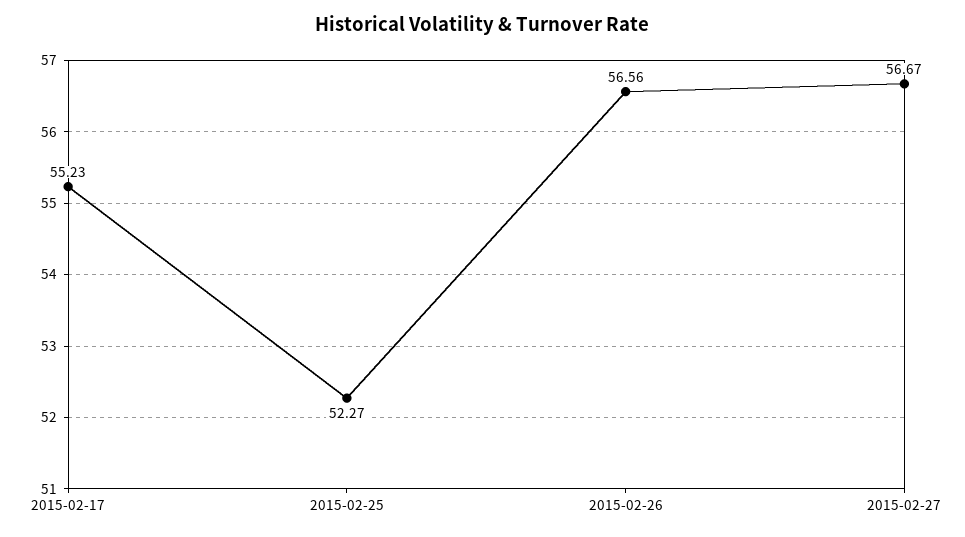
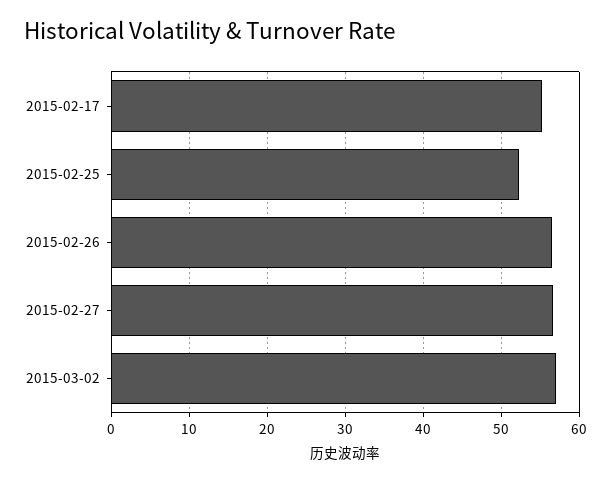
2015-03-02: none -> 57

